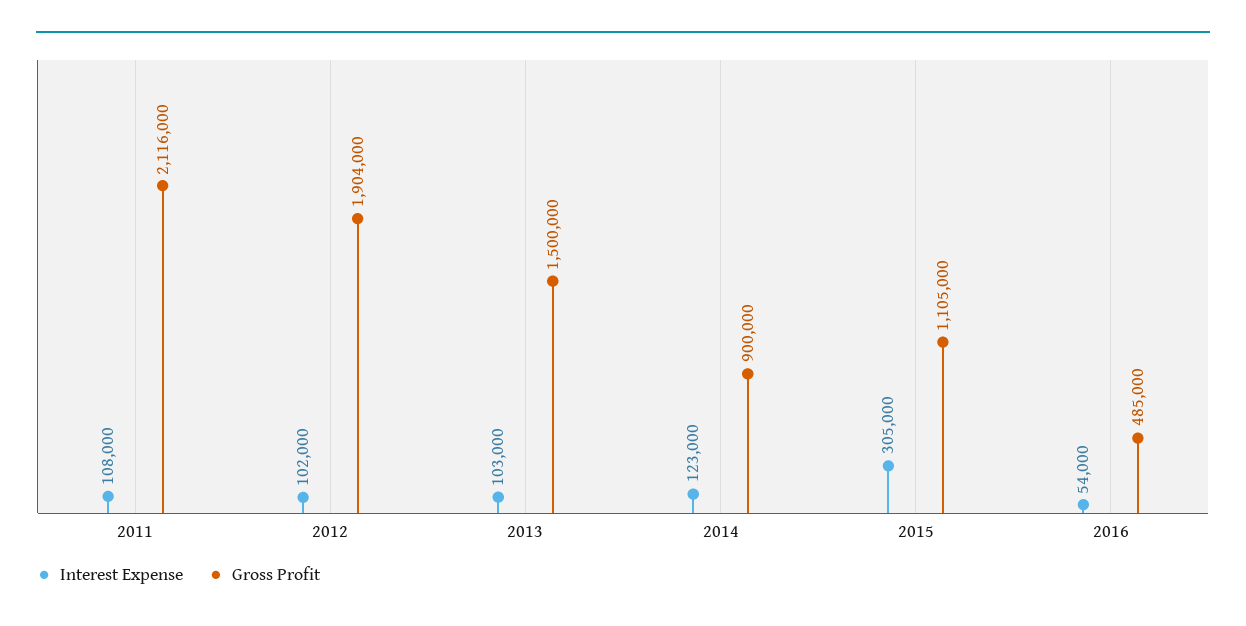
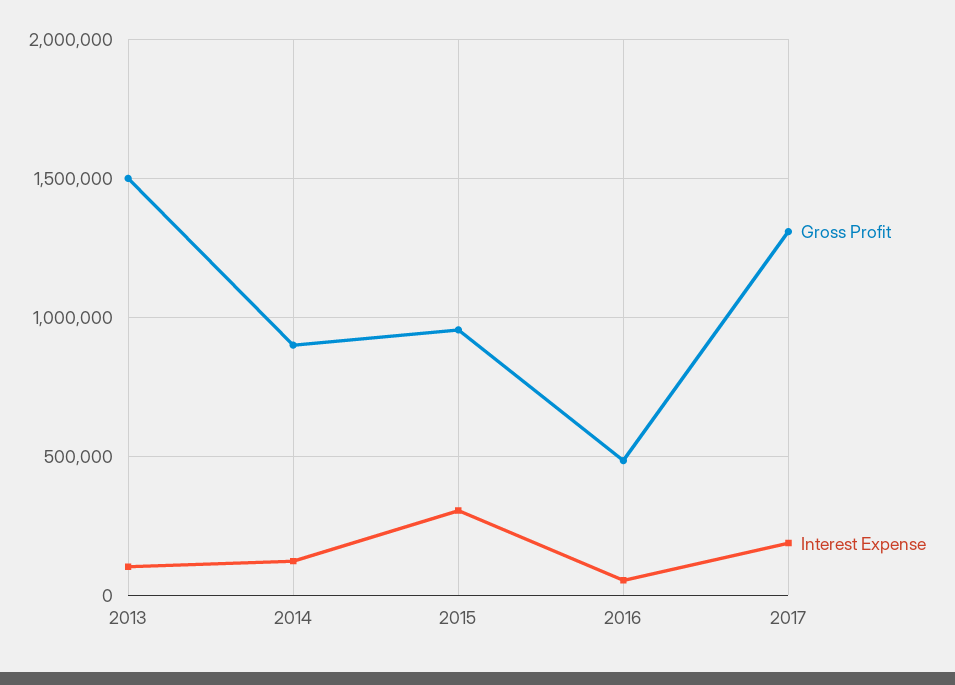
Interest Expense, 2011: 108000 -> none
Gross Profit, 2011: 2116000 -> none
Interest Expense, 2012: 102000 -> none
Gross Profit, 2012: 1904000 -> none
Gross Profit, 2015: 1105000 -> 950000
Gross Profit, 2017: none -> 1300000
Interest Expense, 2017: none -> 200000

